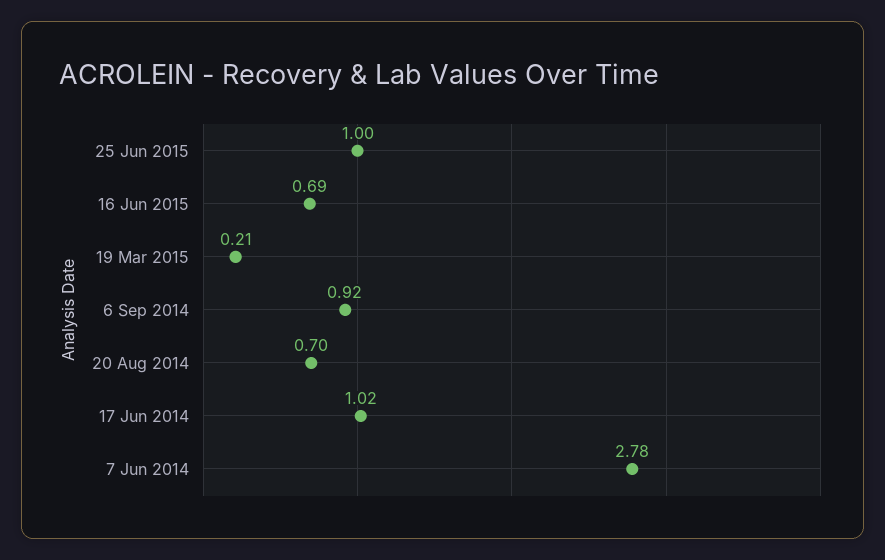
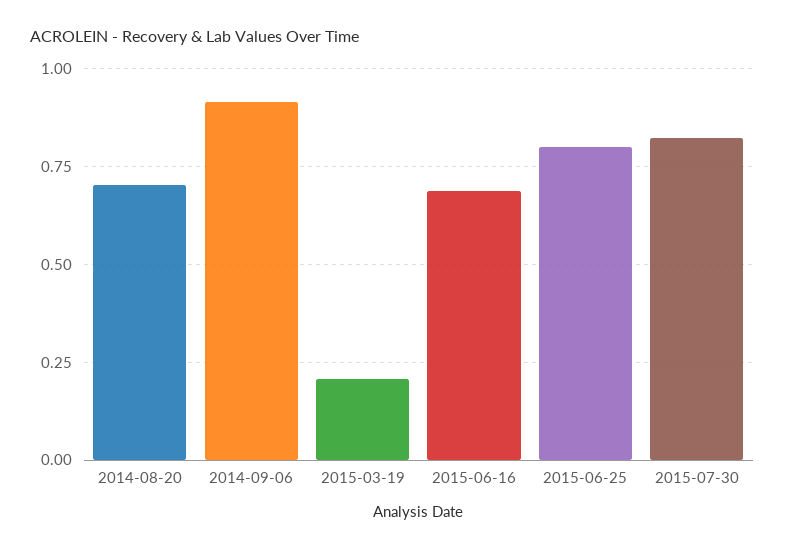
25 Jun 2015: 1 -> 0.8
17 Jun 2014: 1.02 -> none
7 Jun 2014: 2.78 -> none
2015-07-30: none -> 0.825

